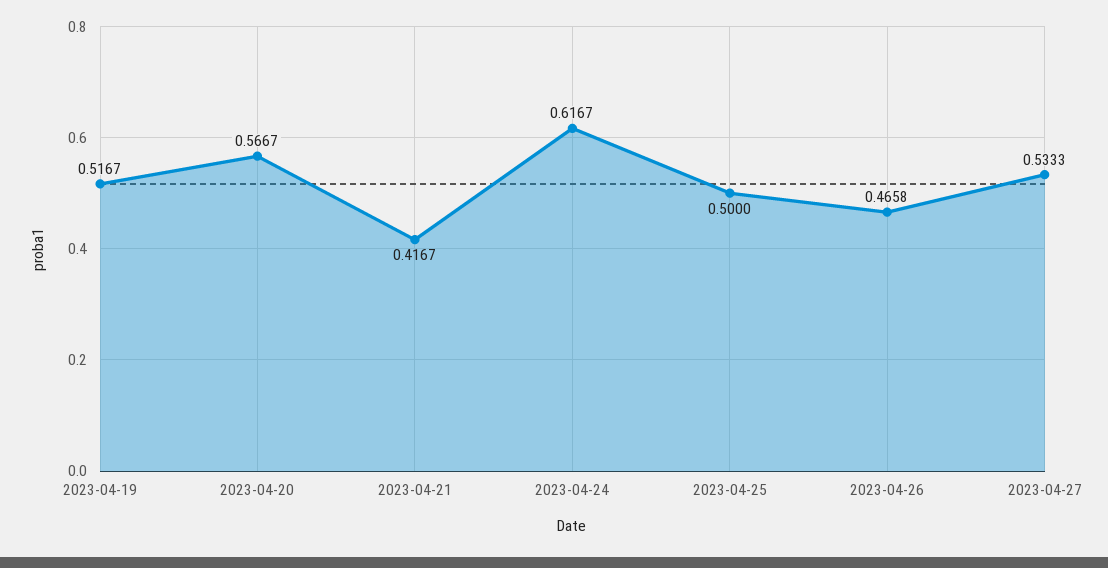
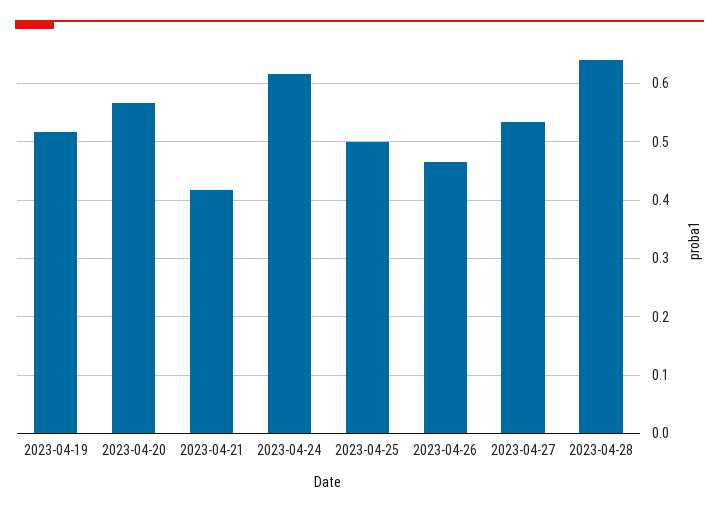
2023-04-28: none -> 0.64

